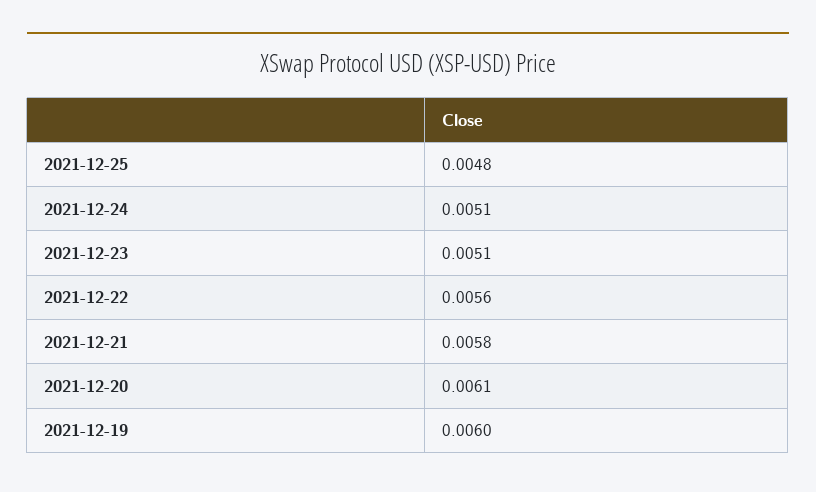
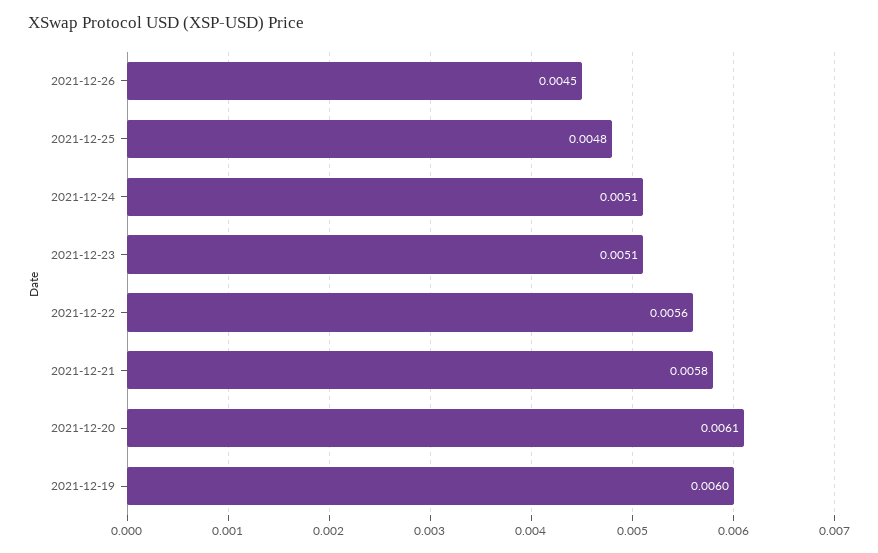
2021-12-26: none -> 0.0045

